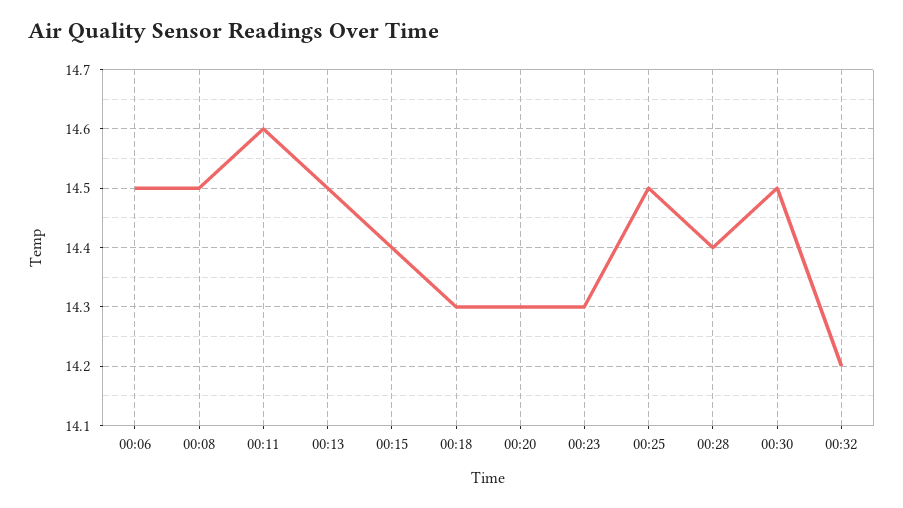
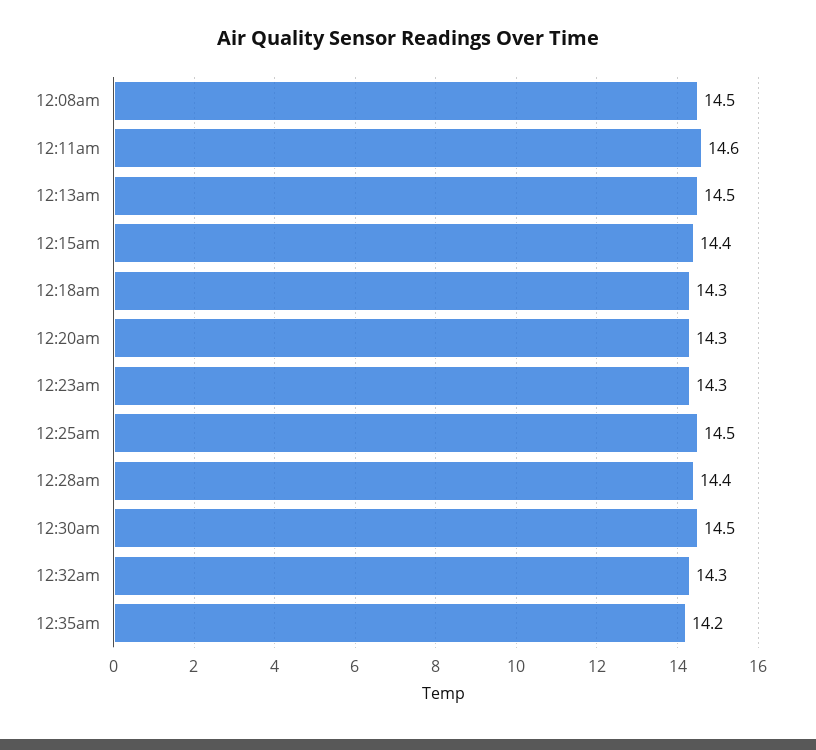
00:06: 14.5 -> none
00:32: 14.2 -> 14.3
12:35am: none -> 14.2

